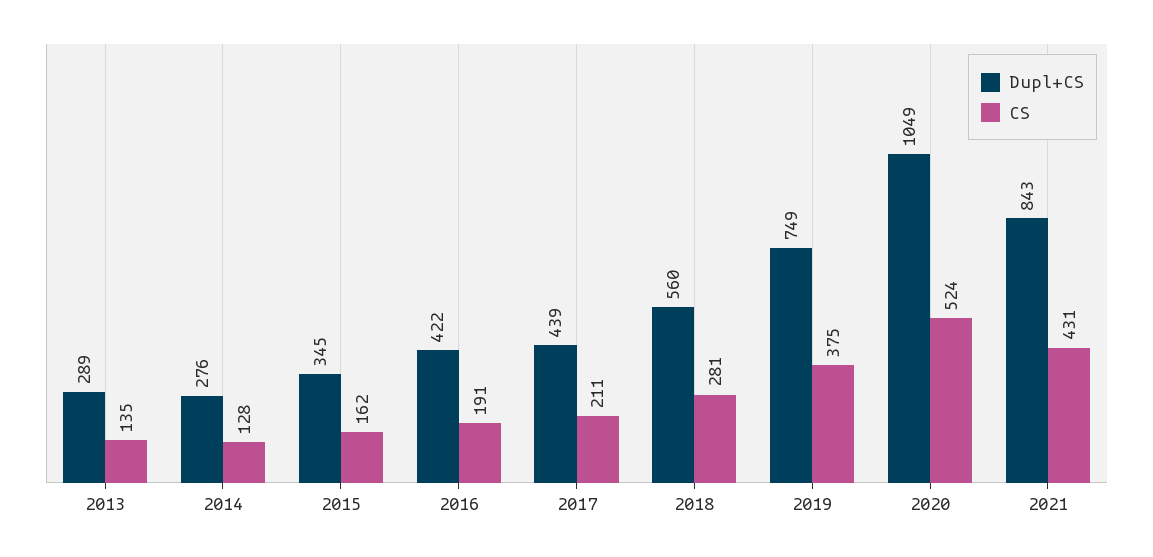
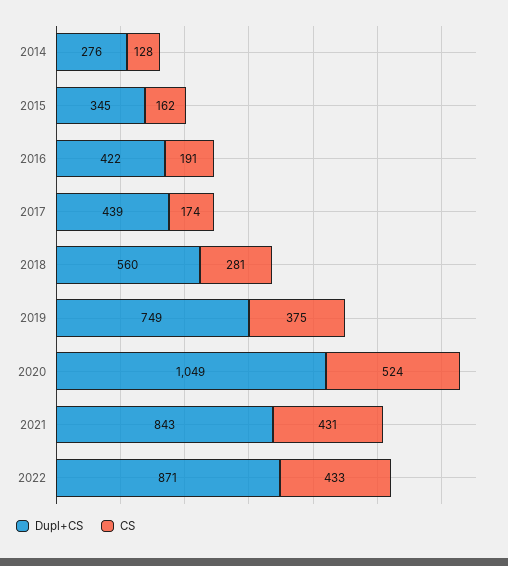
Dupl+CS, 2013: 289 -> none
CS, 2013: 135 -> none
CS, 2017: 211 -> 174
Dupl+CS, 2022: none -> 871
CS, 2022: none -> 433

